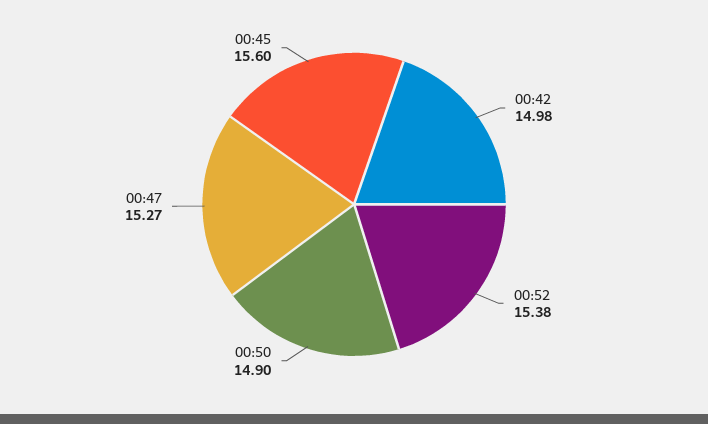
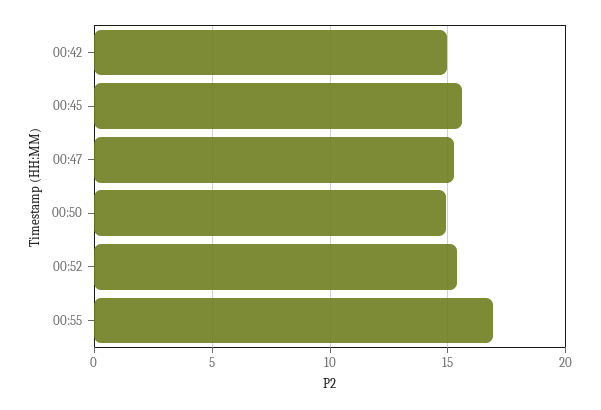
00:55: none -> 17

